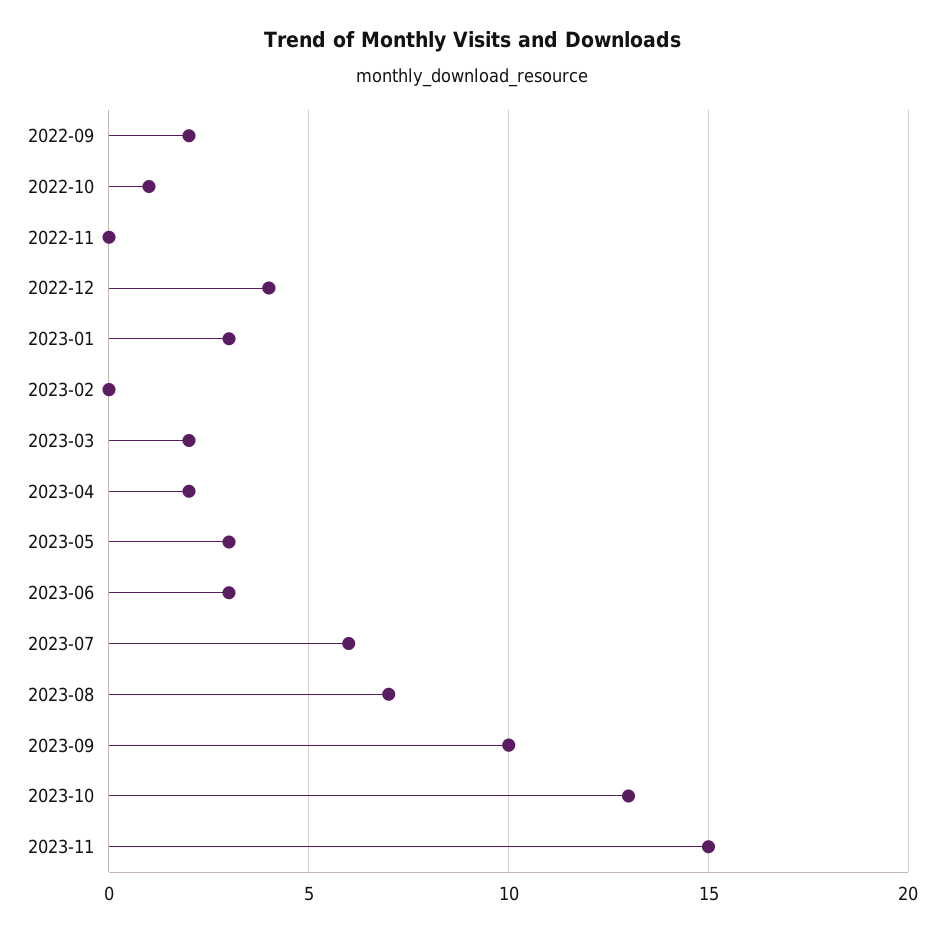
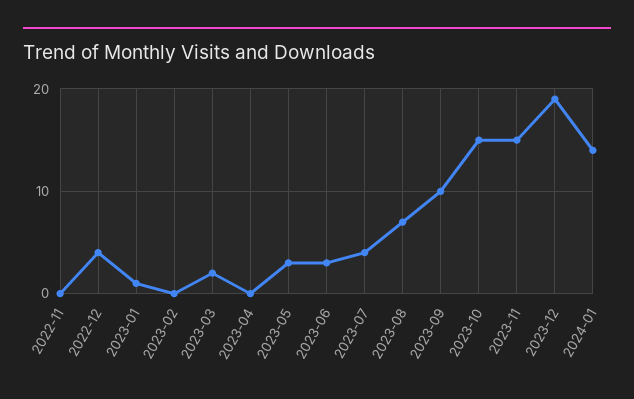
2022-09: 2 -> none
2022-10: 1 -> none
2023-01: 3 -> 1
2023-04: 2 -> 0
2023-07: 6 -> 4
2023-10: 13 -> 15
2023-12: none -> 19
2024-01: none -> 14

